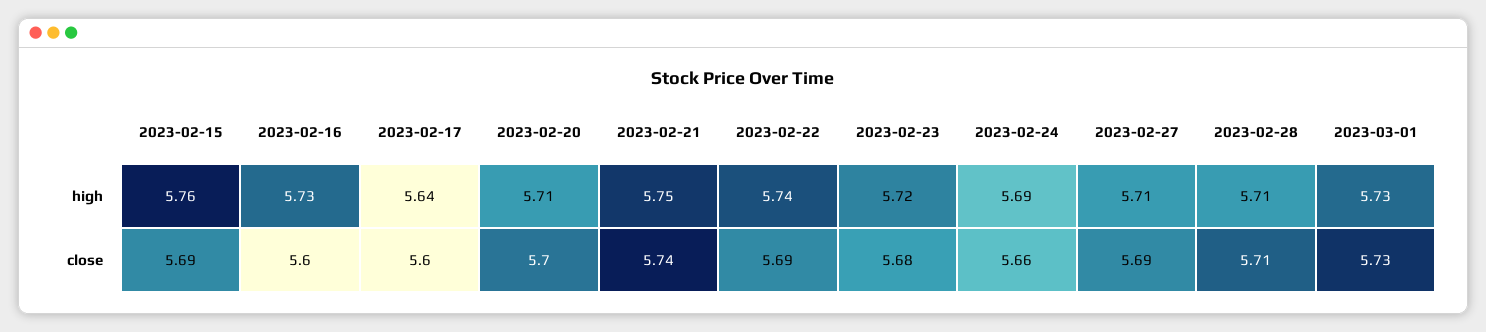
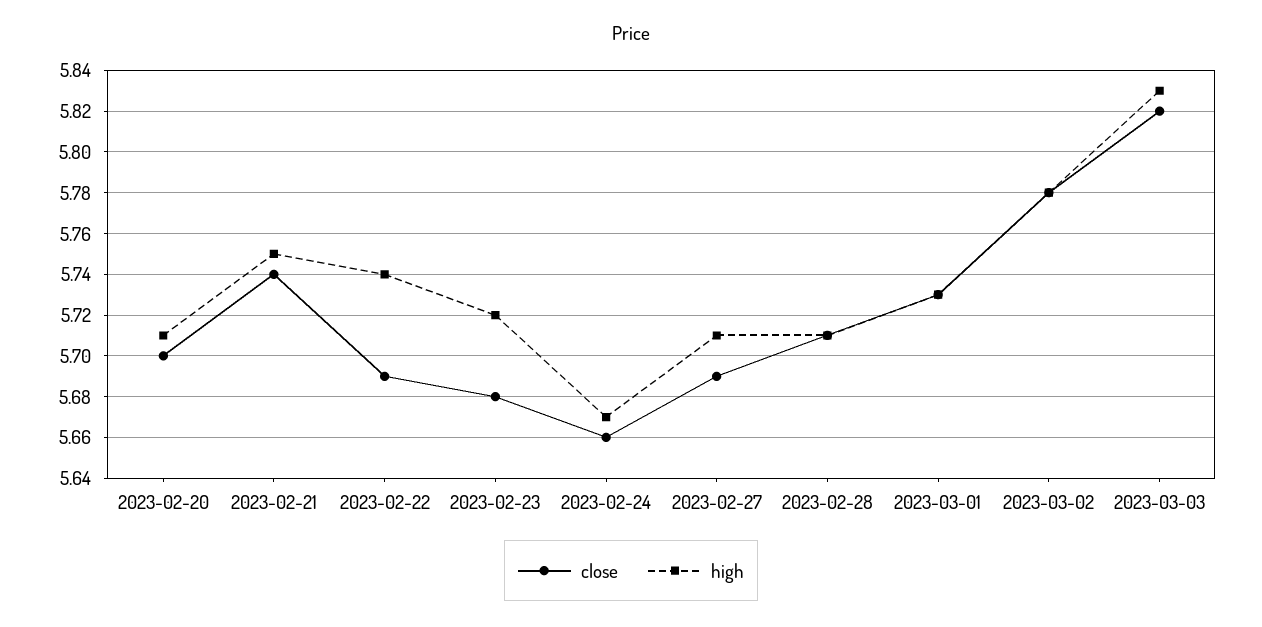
high, 2023-02-15: 5.76 -> none
high, 2023-02-16: 5.73 -> none
high, 2023-02-17: 5.64 -> none
high, 2023-02-24: 5.69 -> 5.67
close, 2023-02-15: 5.69 -> none
close, 2023-02-16: 5.6 -> none
close, 2023-02-17: 5.6 -> none
close, 2023-03-02: none -> 5.78
high, 2023-03-02: none -> 5.78
close, 2023-03-03: none -> 5.82
high, 2023-03-03: none -> 5.83

